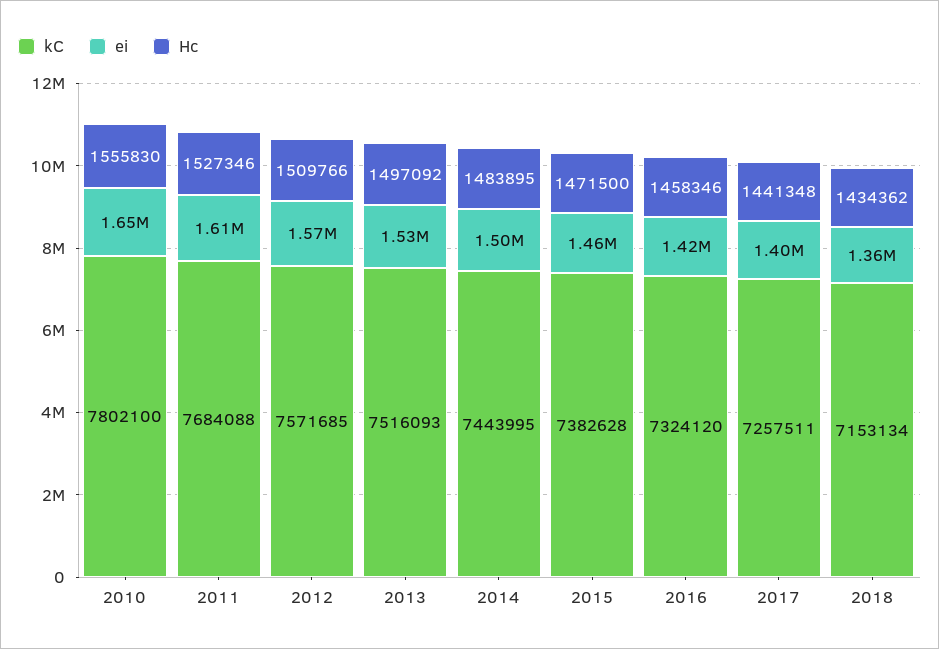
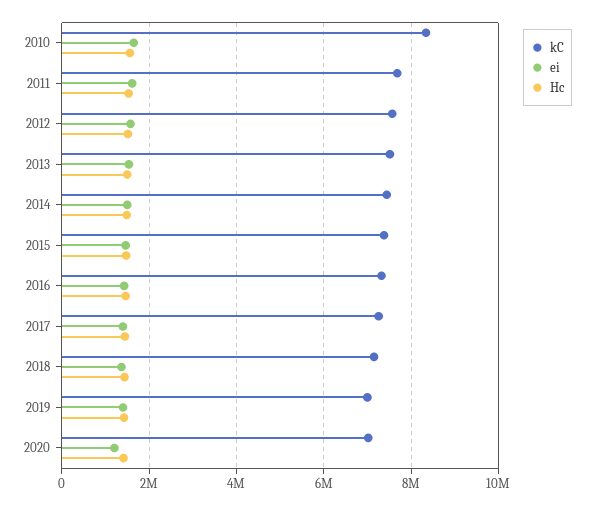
kC, 2010: 7802100 -> 8400000
kC, 2019: none -> 7000000
ei, 2019: none -> 1400000
Hc, 2019: none -> 1400000
kC, 2020: none -> 7000000
ei, 2020: none -> 1200000
Hc, 2020: none -> 1400000

